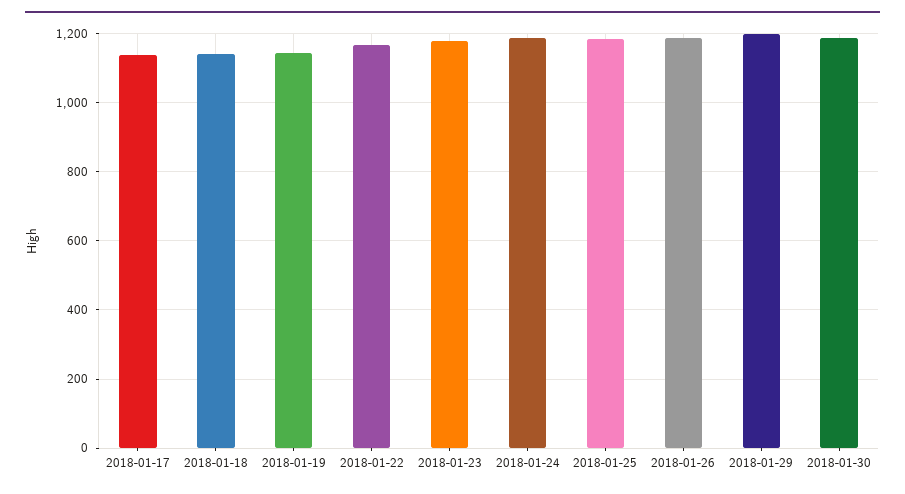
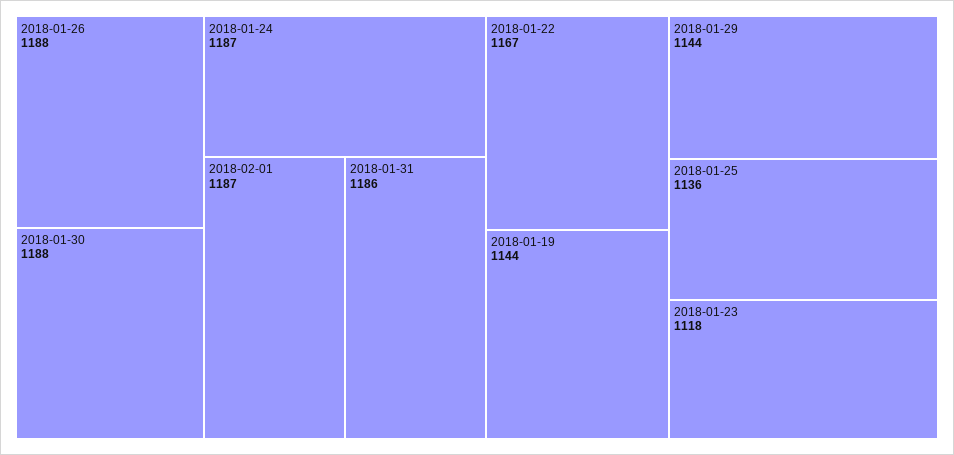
2018-01-17: 1140 -> none
2018-01-18: 1140 -> none
2018-01-23: 1180 -> 1118
2018-01-25: 1180 -> 1136
2018-01-29: 1200 -> 1144
2018-02-01: none -> 1187
2018-01-31: none -> 1186

